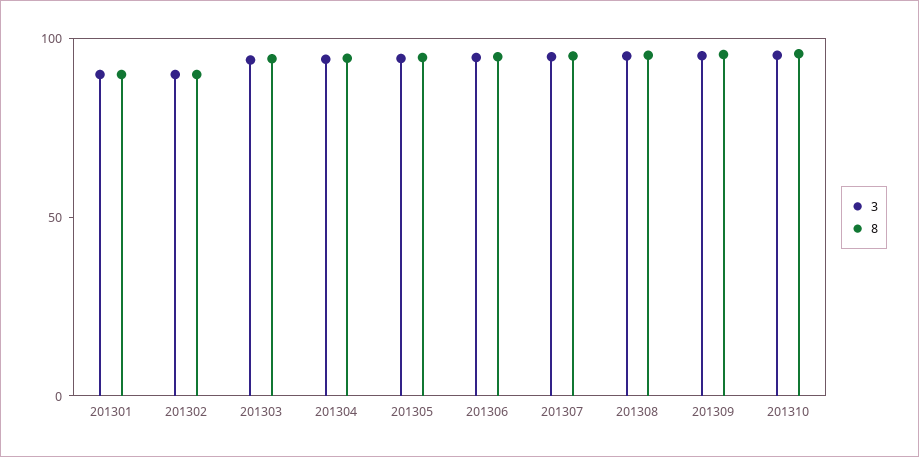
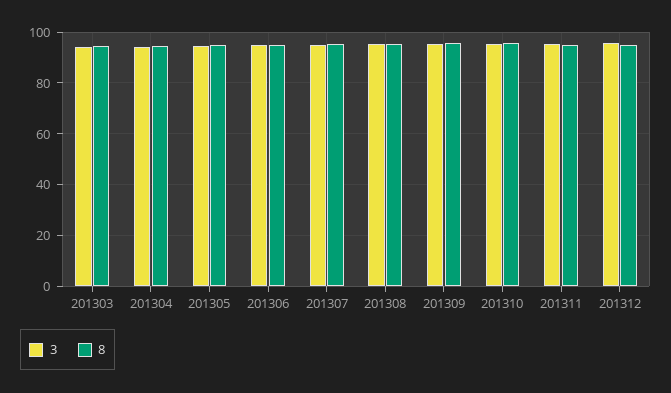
3, 201301: 90 -> none
8, 201301: 90 -> none
3, 201302: 90 -> none
8, 201302: 90 -> none
3, 201311: none -> 95
8, 201311: none -> 95
3, 201312: none -> 95
8, 201312: none -> 95

